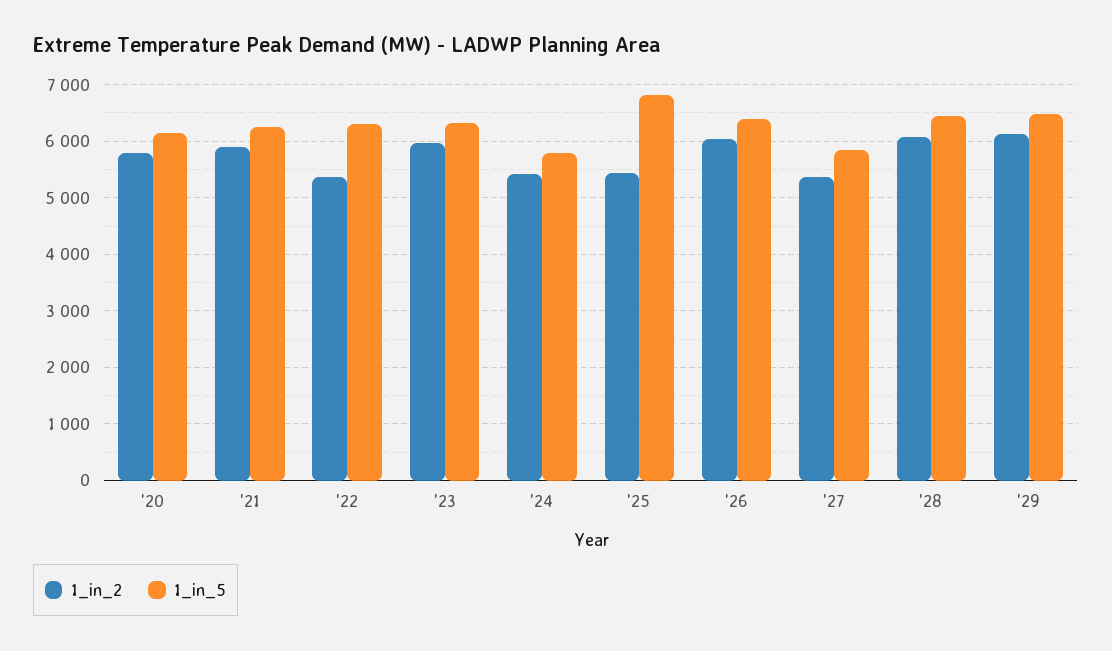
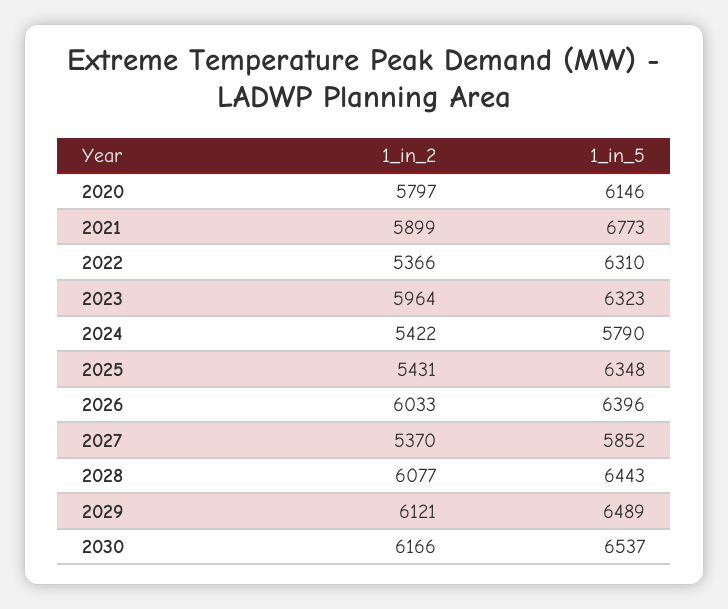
1_in_5, '21: 6200 -> 6773
1_in_5, '25: 6800 -> 6348
1_in_2, 2030: none -> 6166
1_in_5, 2030: none -> 6537

